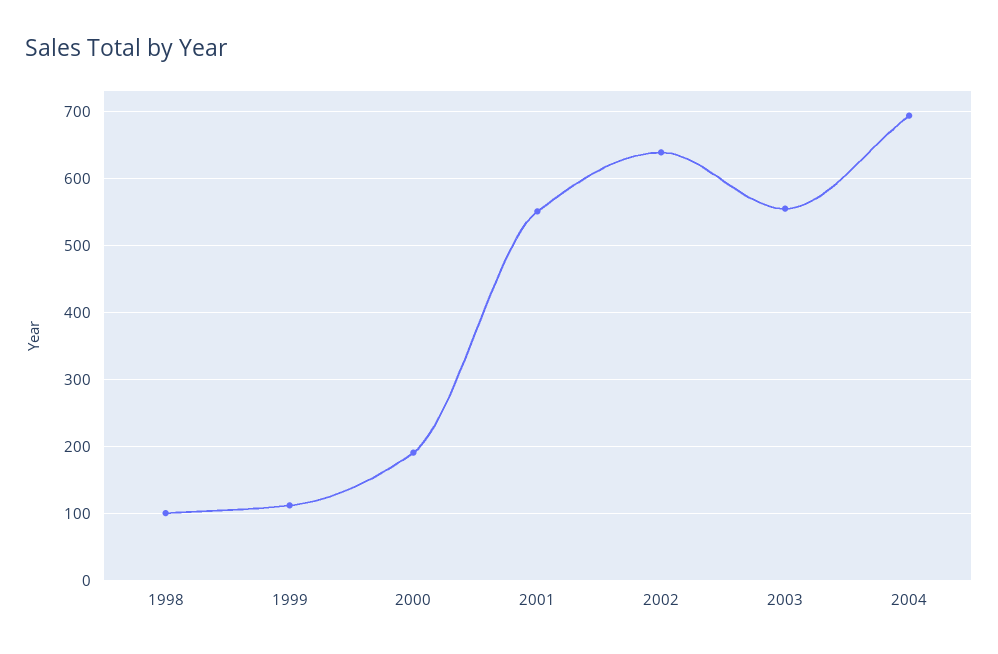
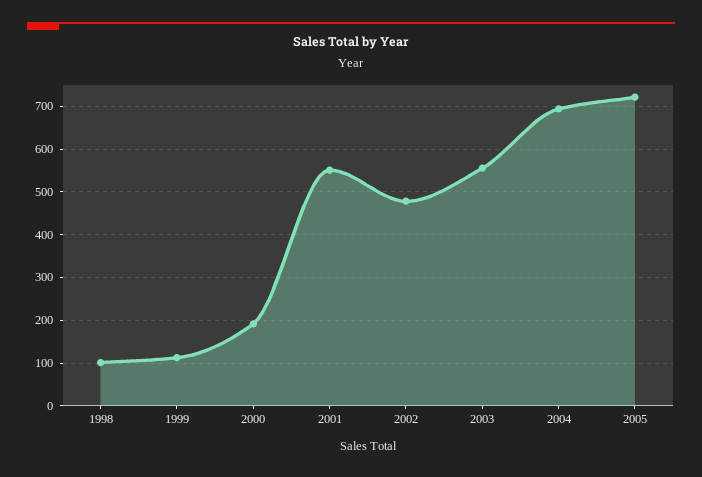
2002: 640 -> 480
2005: none -> 720

